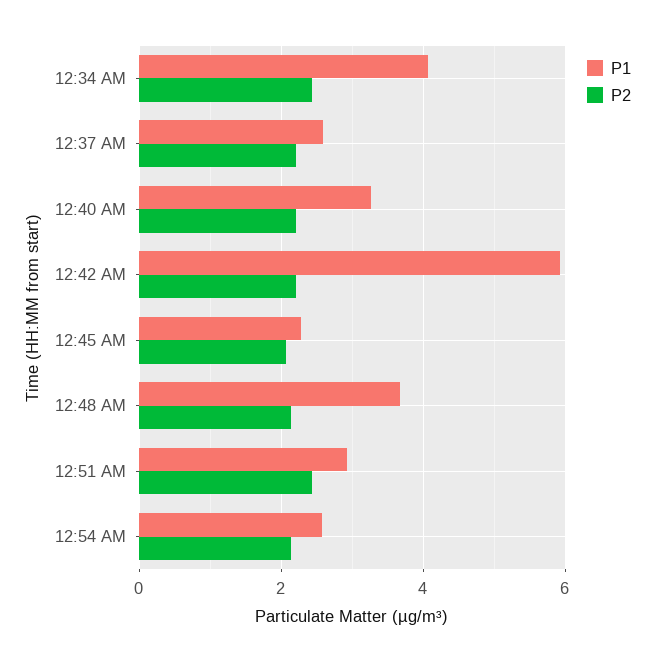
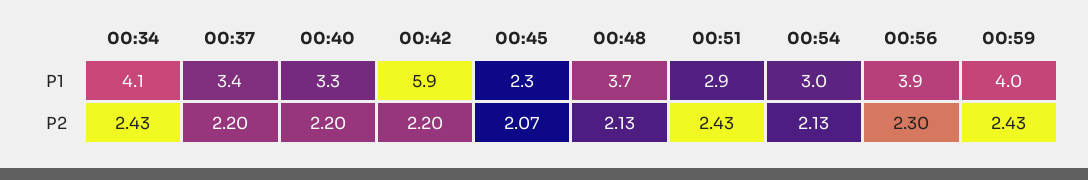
P1, 12:37 AM: 2.6 -> 3.4
P1, 12:54 AM: 2.6 -> 3
P1, 00:56: none -> 3.9
P1, 00:59: none -> 4
P2, 00:56: none -> 2.3
P2, 00:59: none -> 2.43

